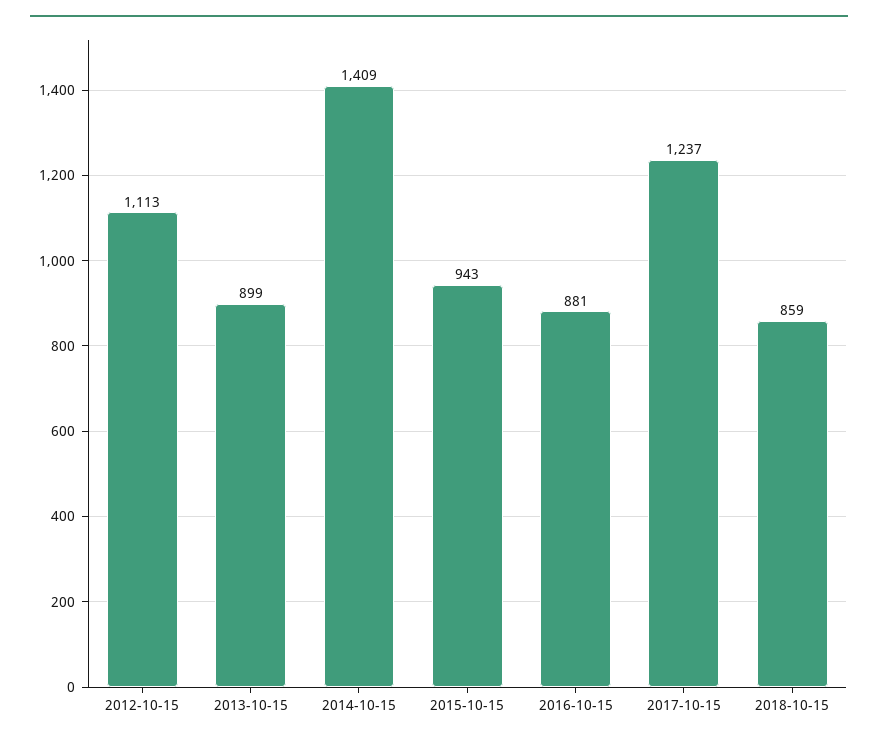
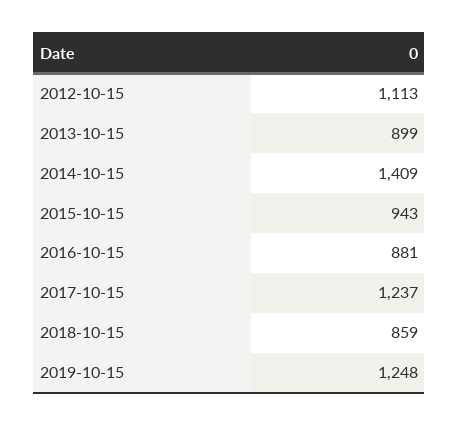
2019-10-15: none -> 1248

